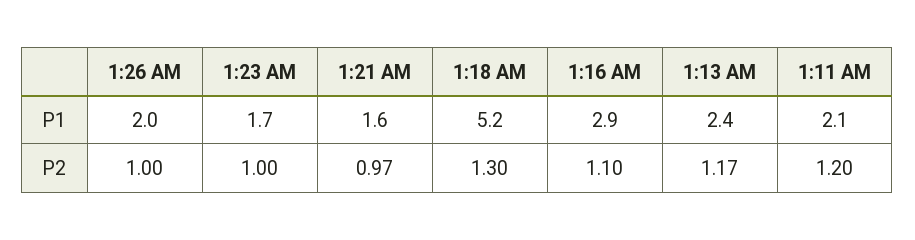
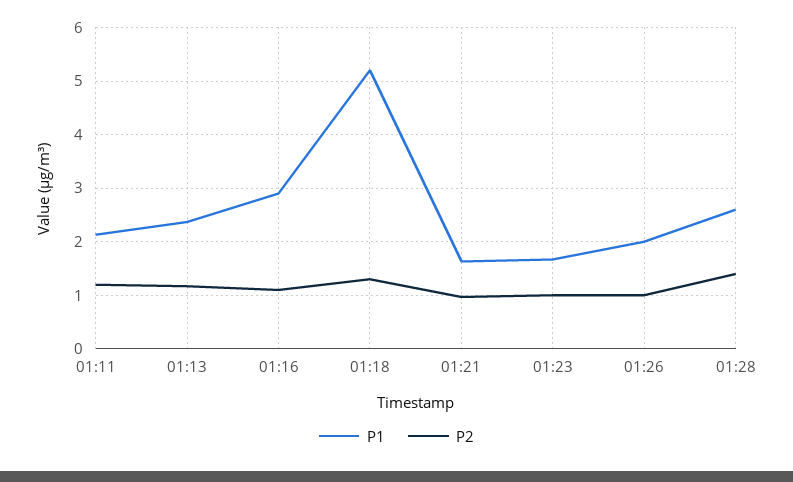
P1, 01:28: none -> 2.6
P2, 01:28: none -> 1.4

